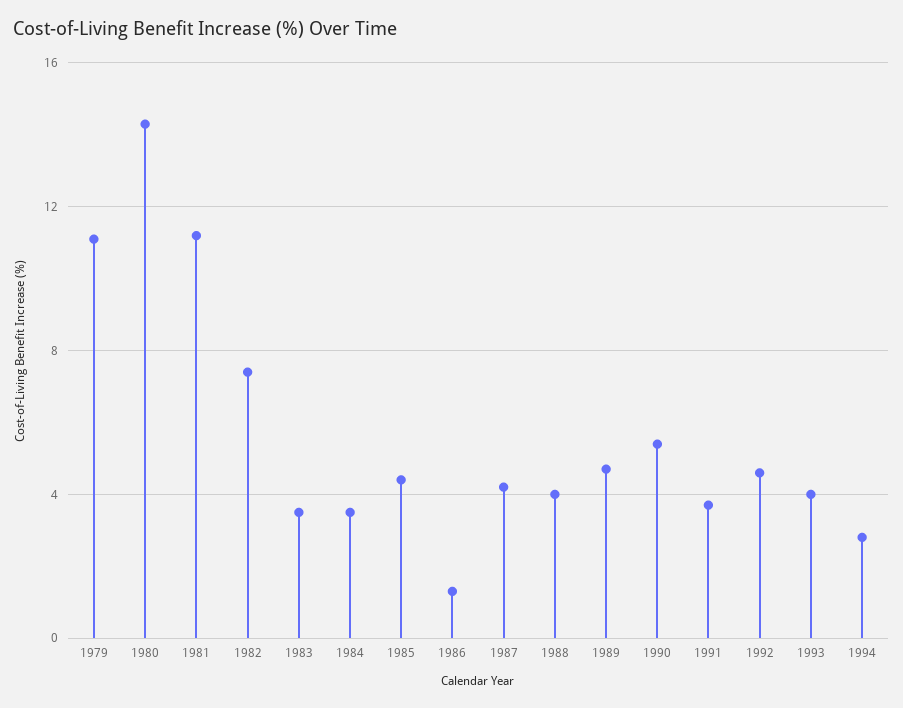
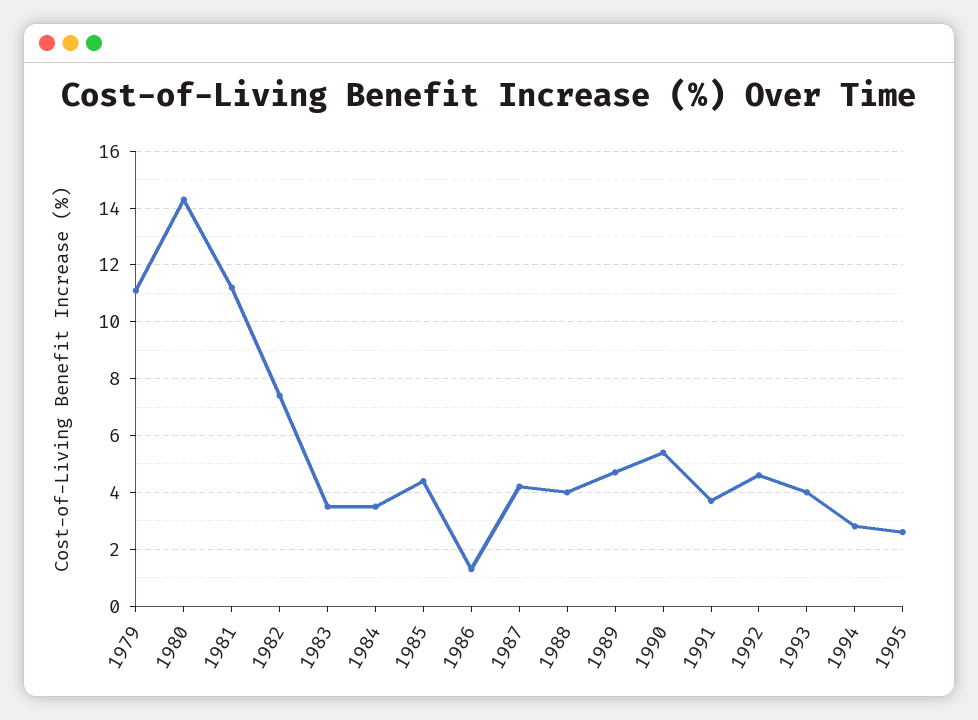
1995: none -> 2.5

